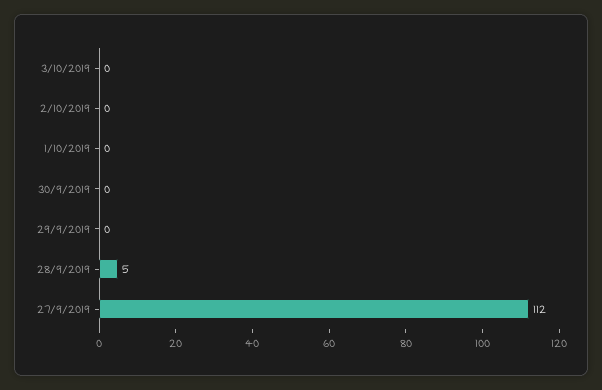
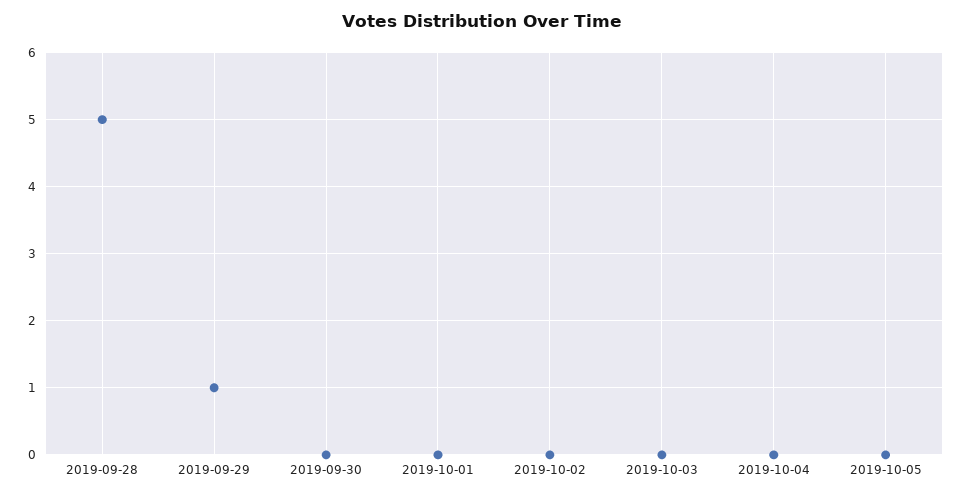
29/9/2019: 0 -> 1
27/9/2019: 112 -> none
2019-10-04: none -> 0
2019-10-05: none -> 0

